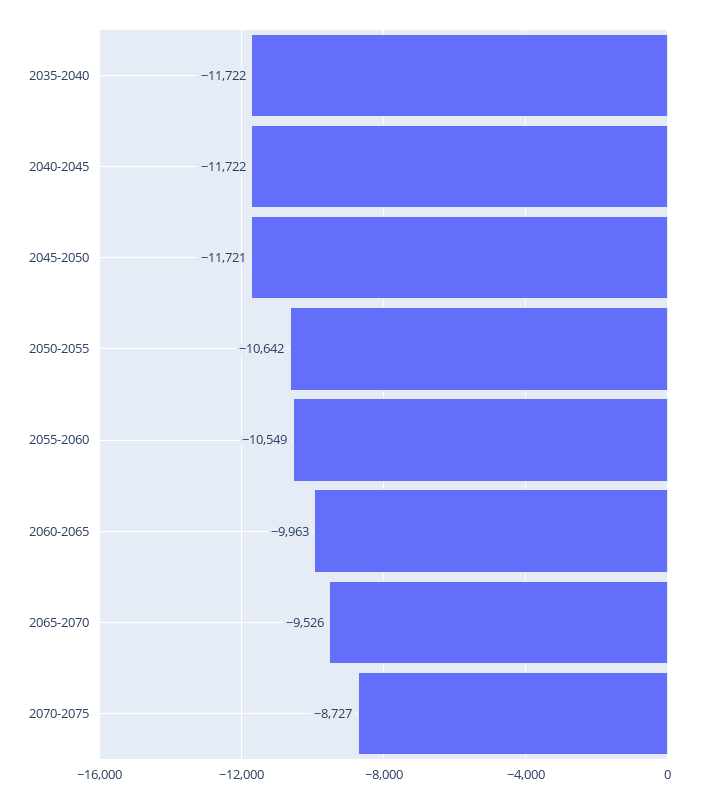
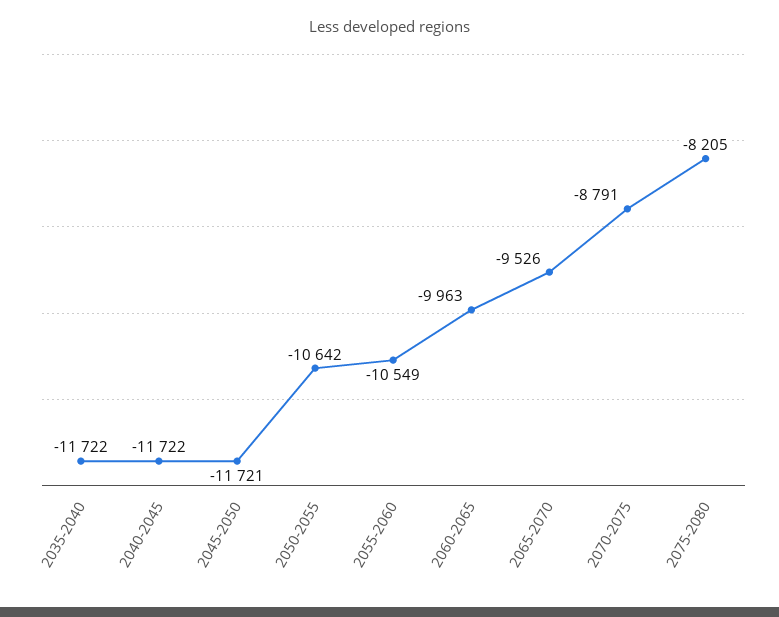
2070-2075: -8727 -> -8791
2075-2080: none -> -8205

